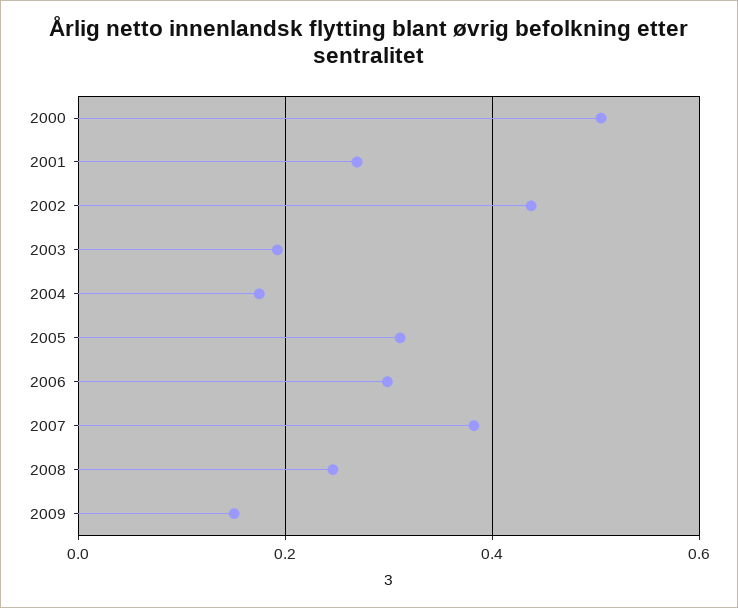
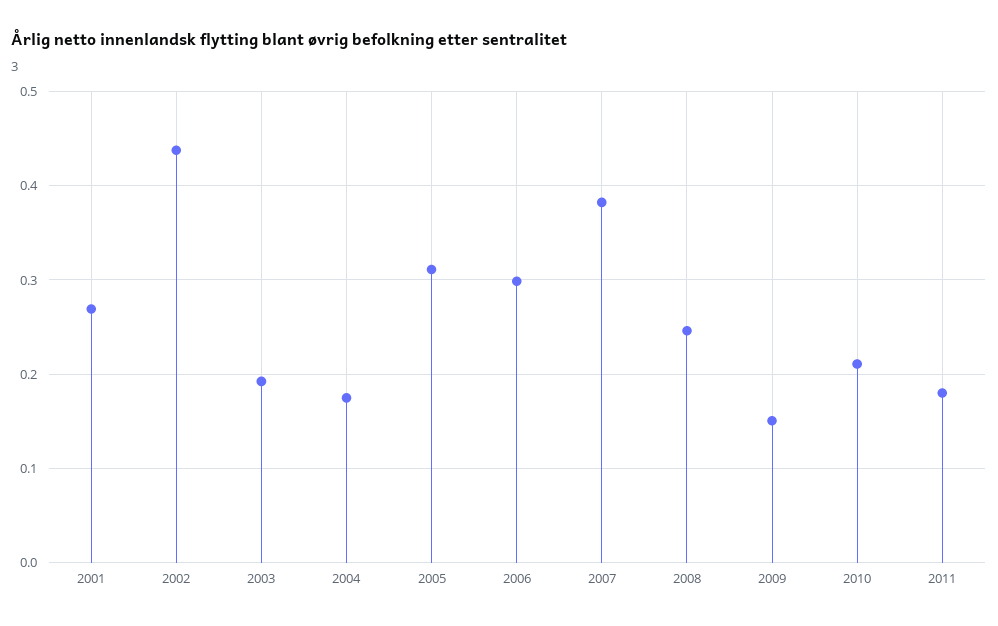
2000: 0.5 -> none
2010: none -> 0.21
2011: none -> 0.18

